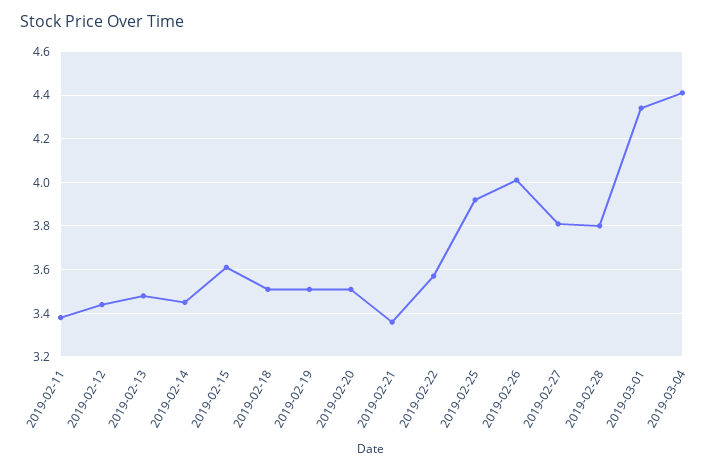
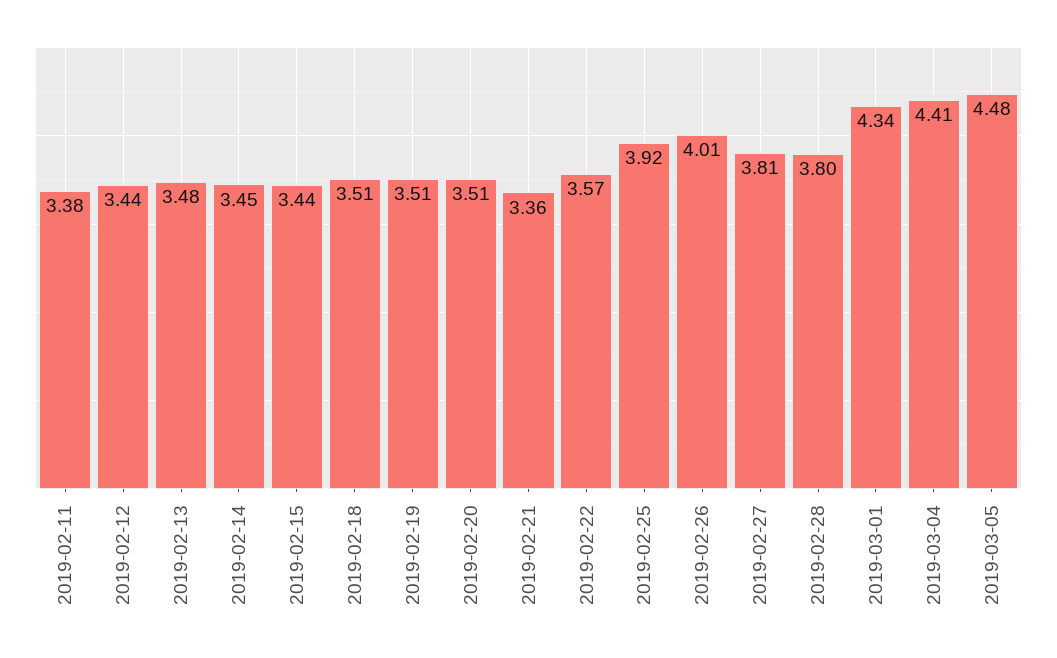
2019-02-15: 3.6 -> 3.44
2019-03-05: none -> 4.48

